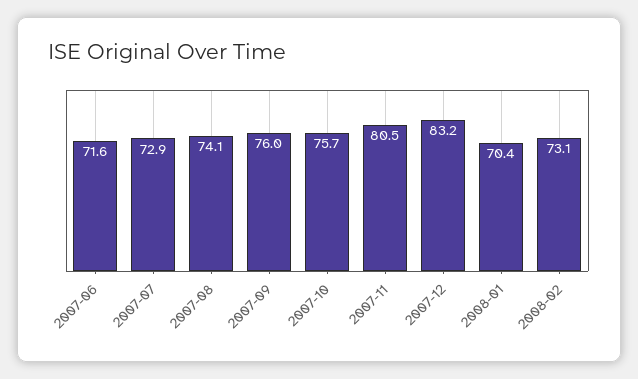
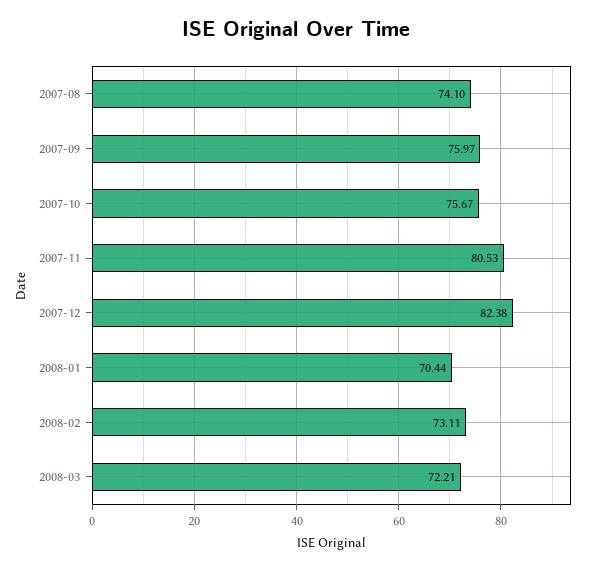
2007-06: 71.6 -> none
2007-07: 72.9 -> none
2007-12: 83.2 -> 82.38
2008-03: none -> 72.21

